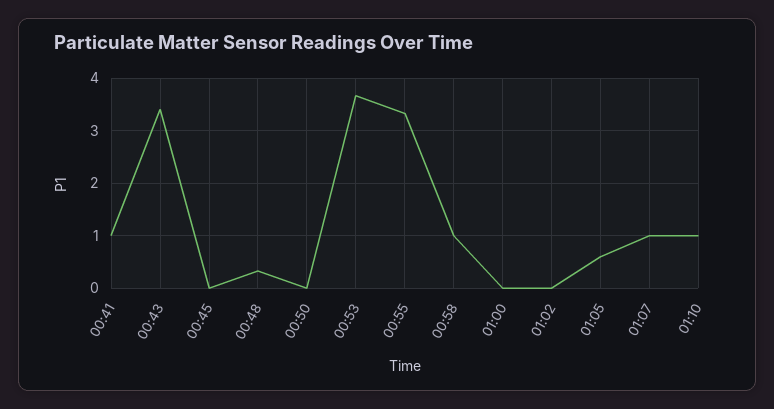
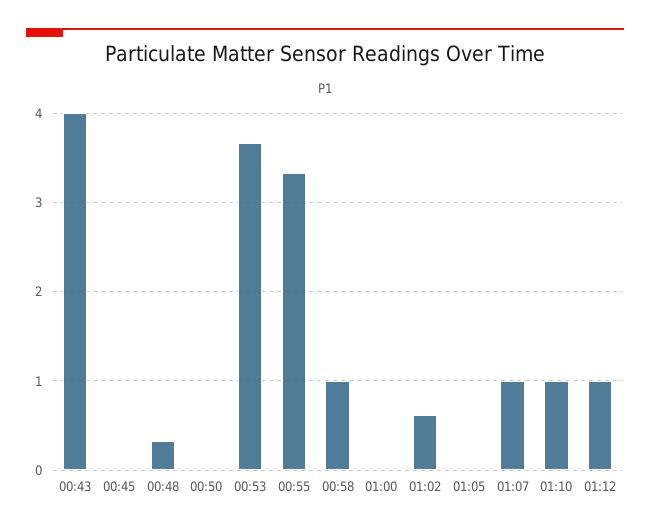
00:41: 1 -> none
00:43: 3.4 -> 4
01:02: 0 -> 0.6
01:05: 0.6 -> 0
01:12: none -> 1

